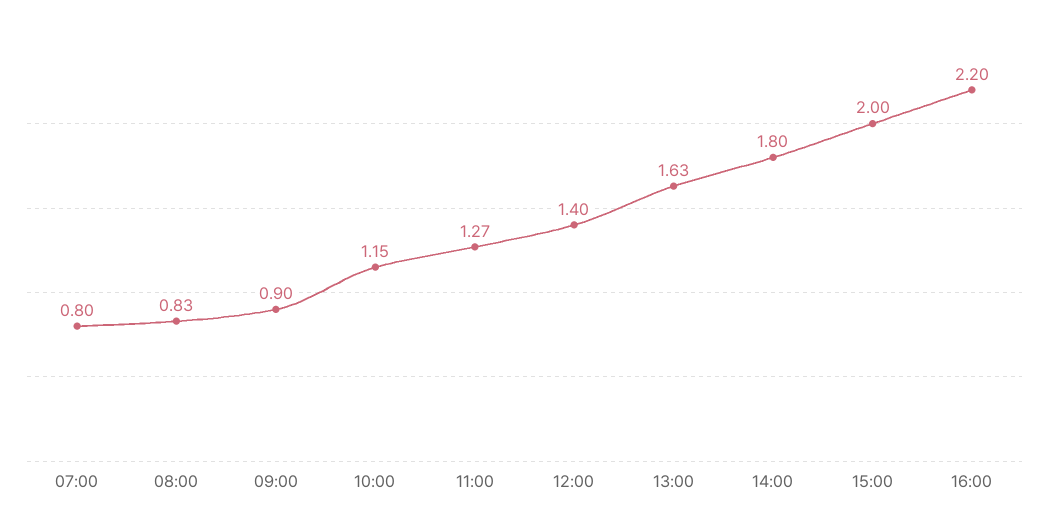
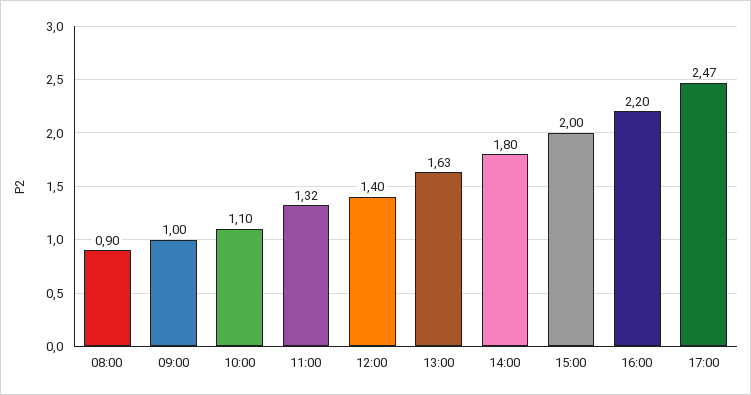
07:00: 0.8 -> none
08:00: 0.83 -> 0.9
09:00: 0.9 -> 1
10:00: 1.15 -> 1.1
11:00: 1.27 -> 1.32
17:00: none -> 2.47

